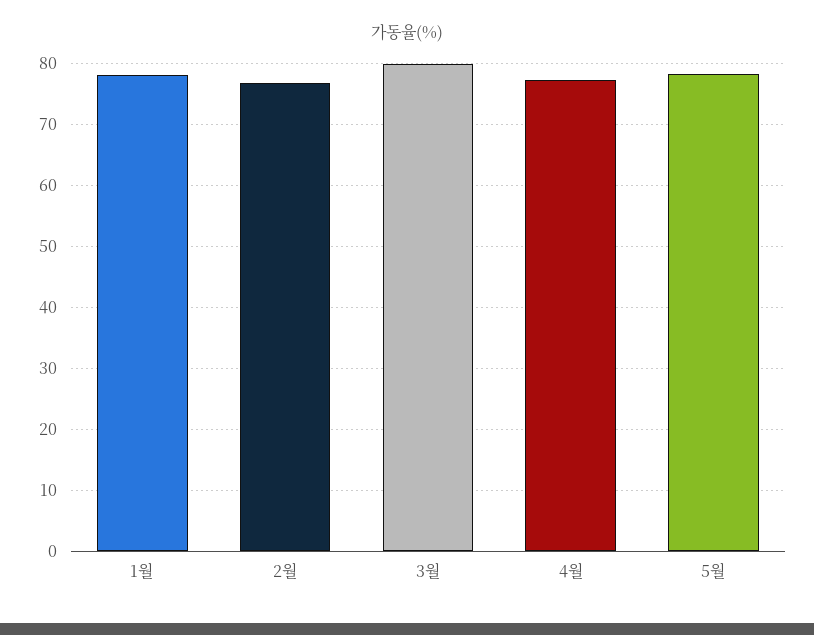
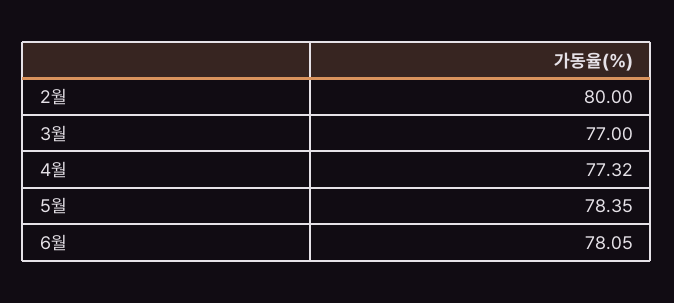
1월: 78 -> none
2월: 77 -> 80
3월: 80 -> 77
6월: none -> 78.05

